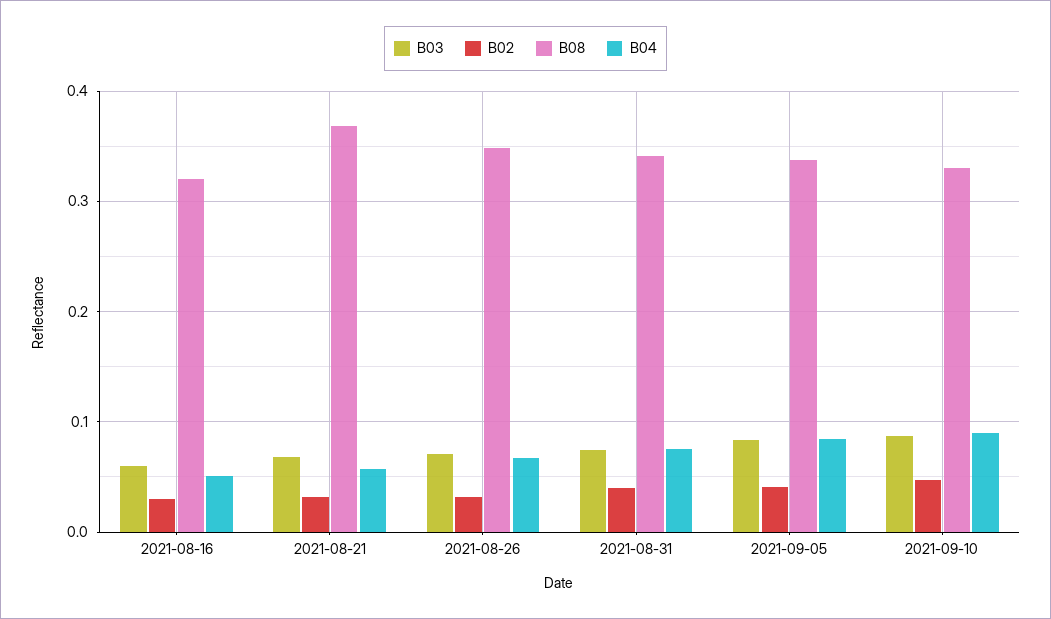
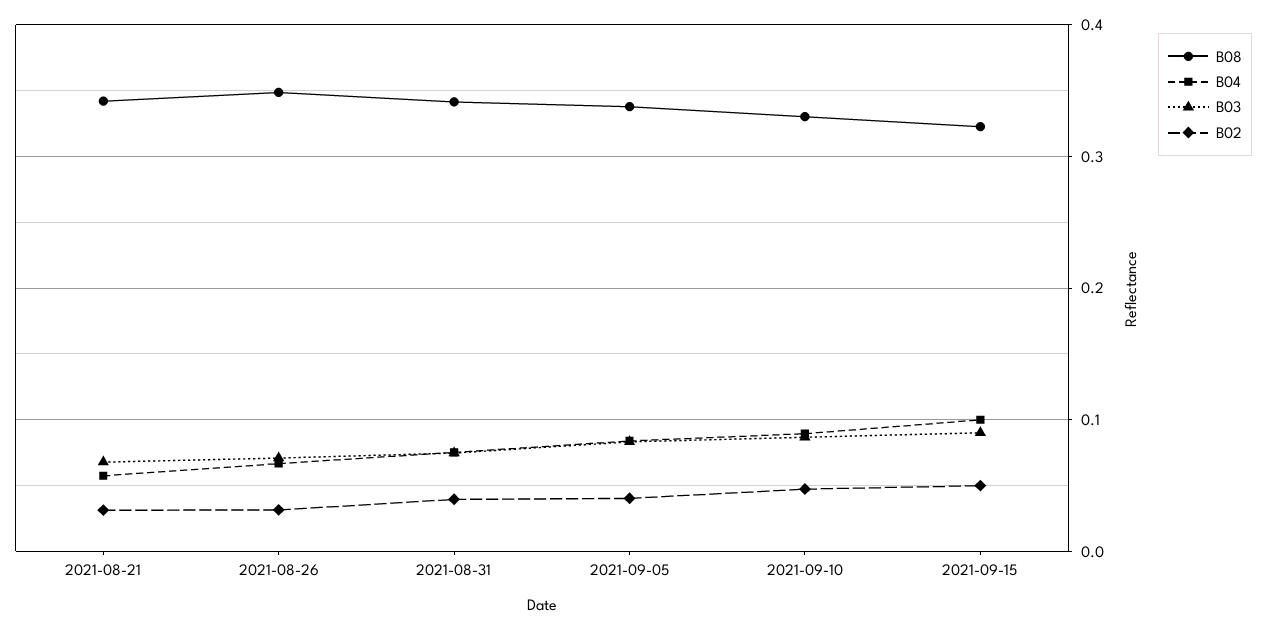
B03, 2021-08-16: 0.06 -> none
B02, 2021-08-16: 0.03 -> none
B08, 2021-08-16: 0.32 -> none
B04, 2021-08-16: 0.05 -> none
B08, 2021-08-21: 0.37 -> 0.34
B08, 2021-09-15: none -> 0.32
B04, 2021-09-15: none -> 0.1
B03, 2021-09-15: none -> 0.09
B02, 2021-09-15: none -> 0.05

